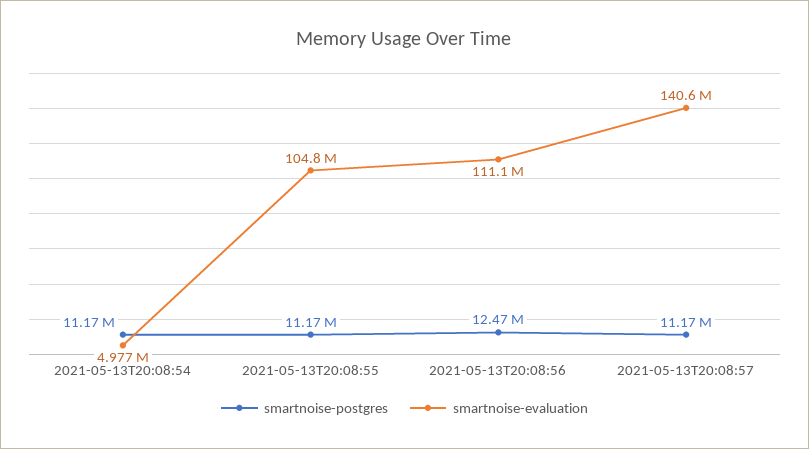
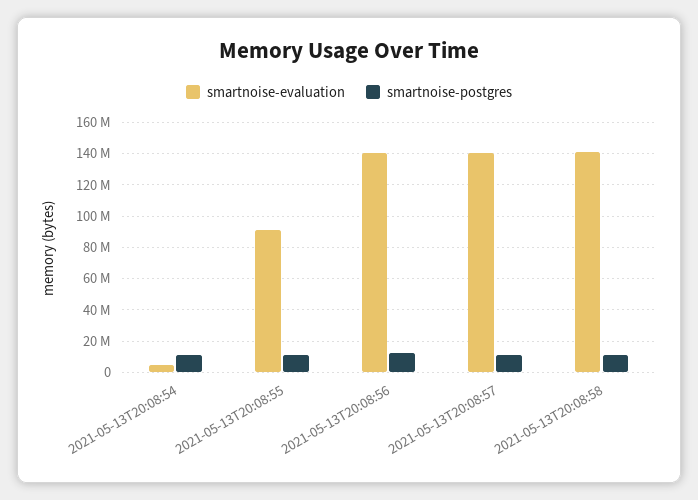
smartnoise-evaluation, 2021-05-13T20:08:55: 104800000 -> 90000000
smartnoise-evaluation, 2021-05-13T20:08:56: 111100000 -> 140000000
smartnoise-evaluation, 2021-05-13T20:08:58: none -> 140000000
smartnoise-postgres, 2021-05-13T20:08:58: none -> 10000000

